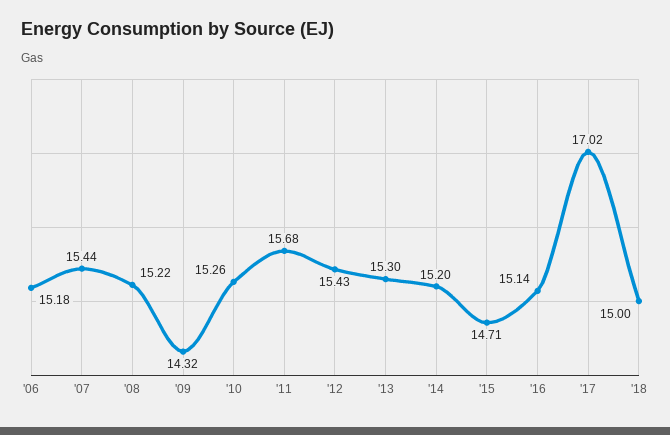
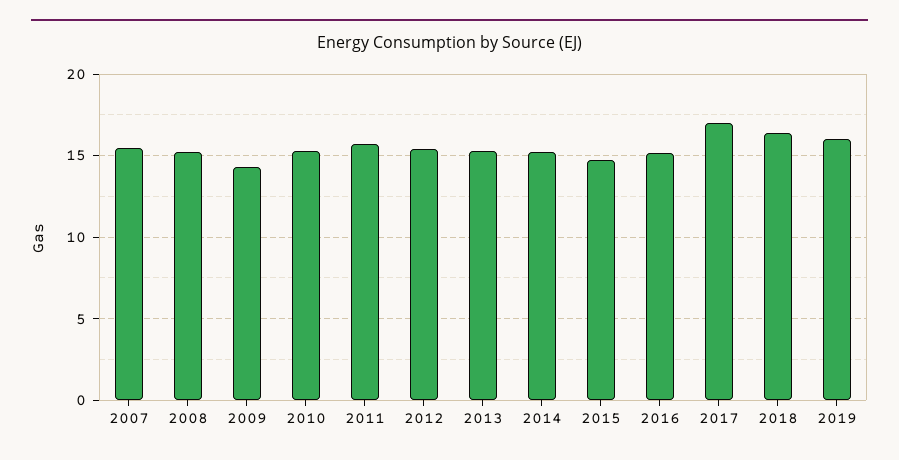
'06: 15.18 -> none
'18: 15 -> 16.5
2019: none -> 16

